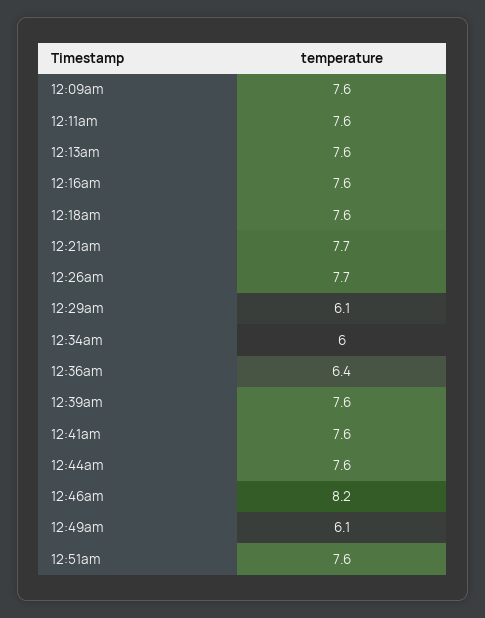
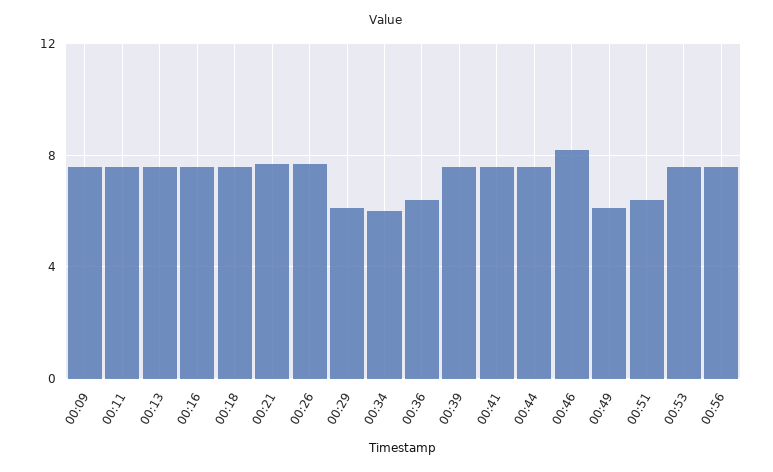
12:51am: 7.6 -> 6.5
00:53: none -> 7.5
00:56: none -> 7.5

